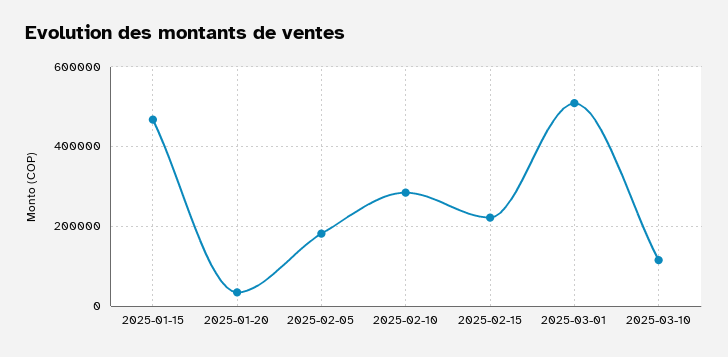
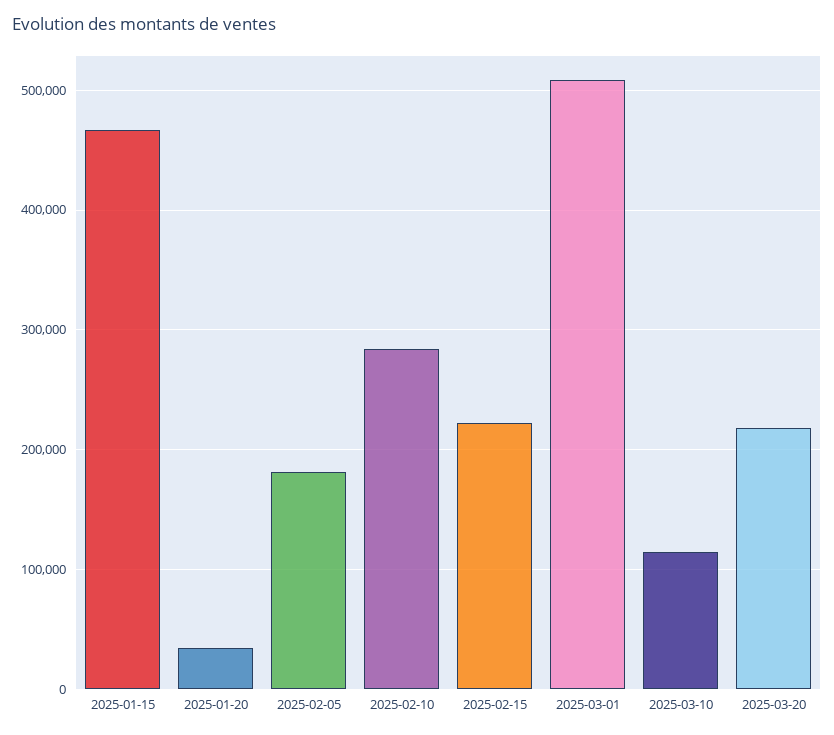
2025-03-20: none -> 220000

